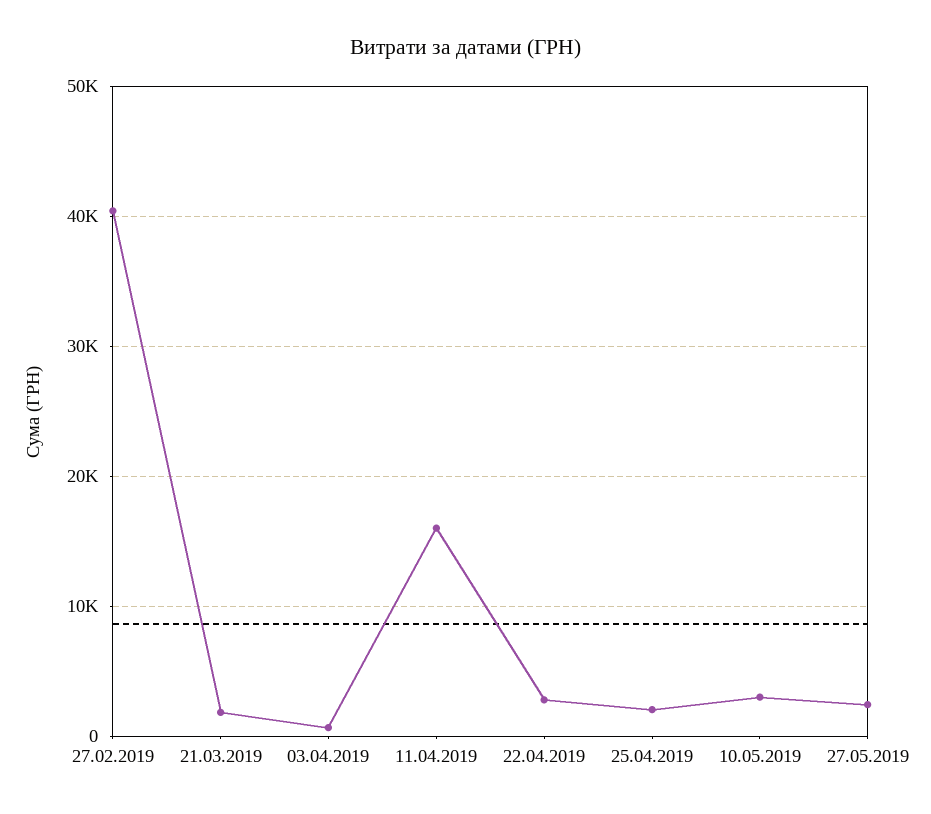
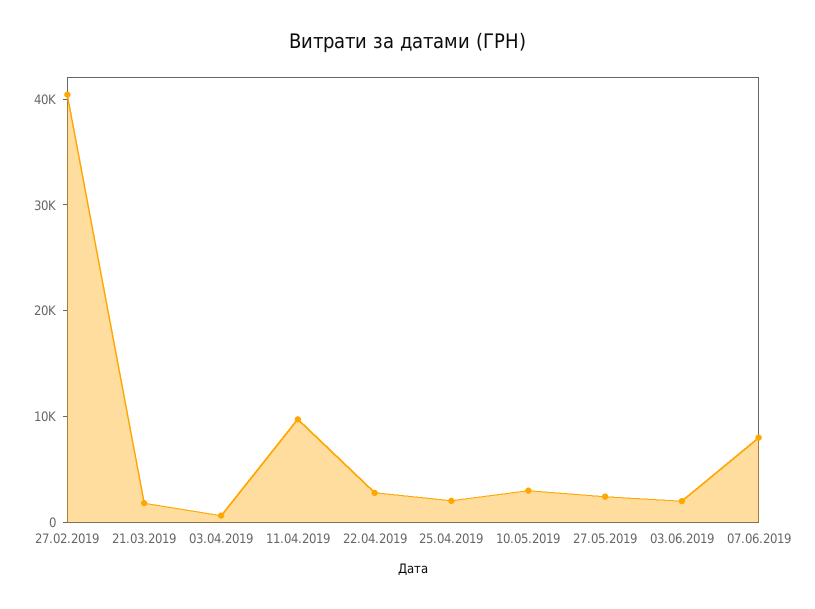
11.04.2019: 16000 -> 10000
03.06.2019: none -> 2000
07.06.2019: none -> 8000

